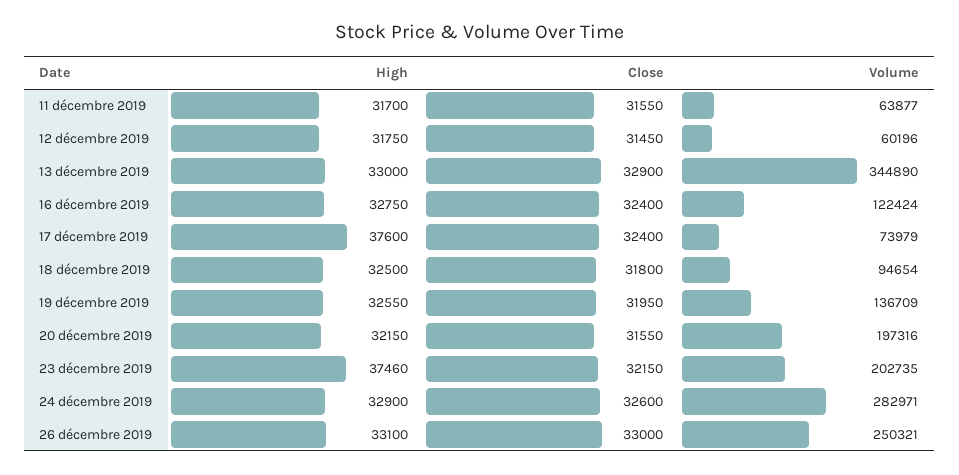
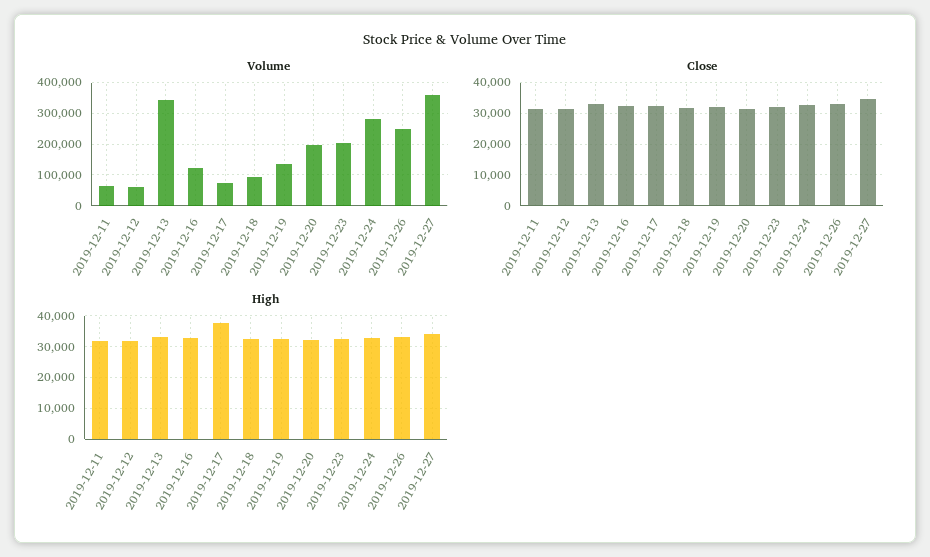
High, 23 décembre 2019: 37460 -> 32000
Volume, 2019-12-27: none -> 360000
Close, 2019-12-27: none -> 34000
High, 2019-12-27: none -> 34000

